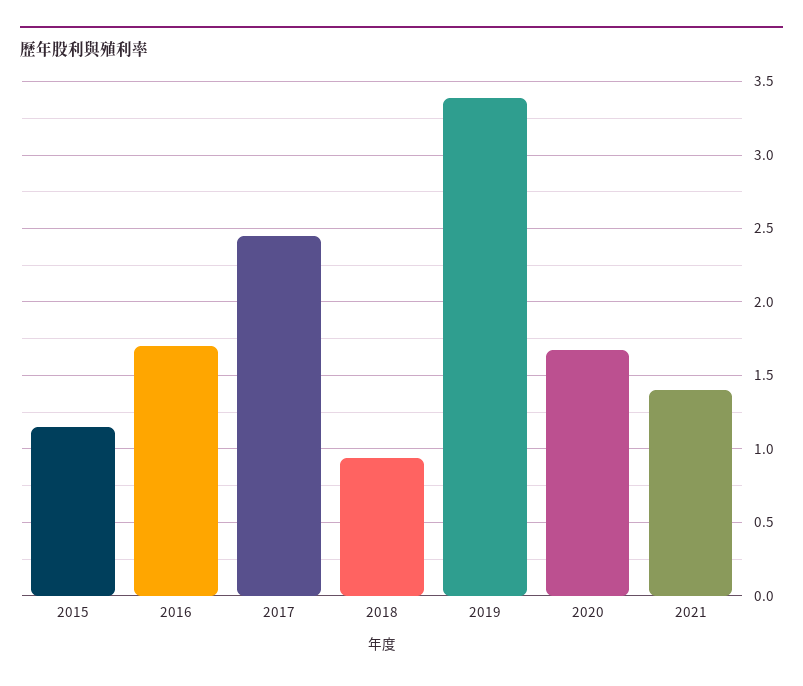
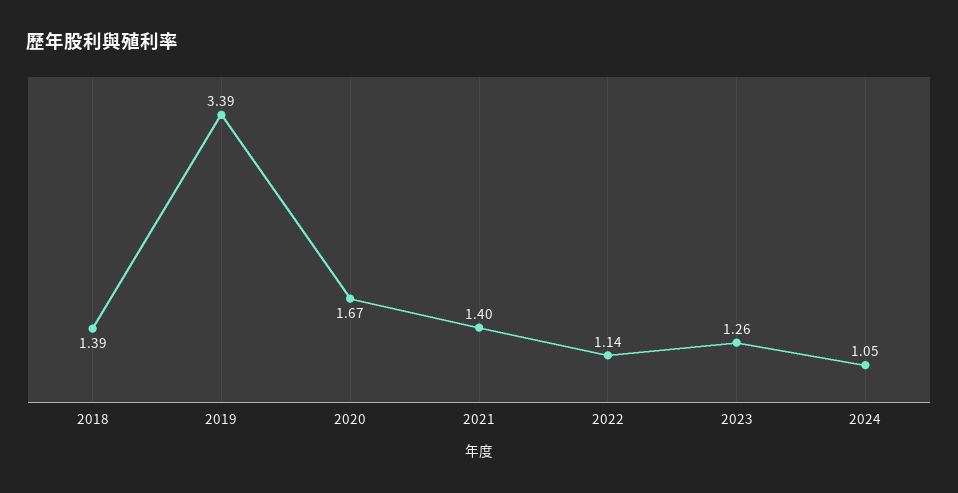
2015: 1.15 -> none
2016: 1.7 -> none
2017: 2.45 -> none
2018: 0.95 -> 1.39
2022: none -> 1.14
2023: none -> 1.26
2024: none -> 1.05

